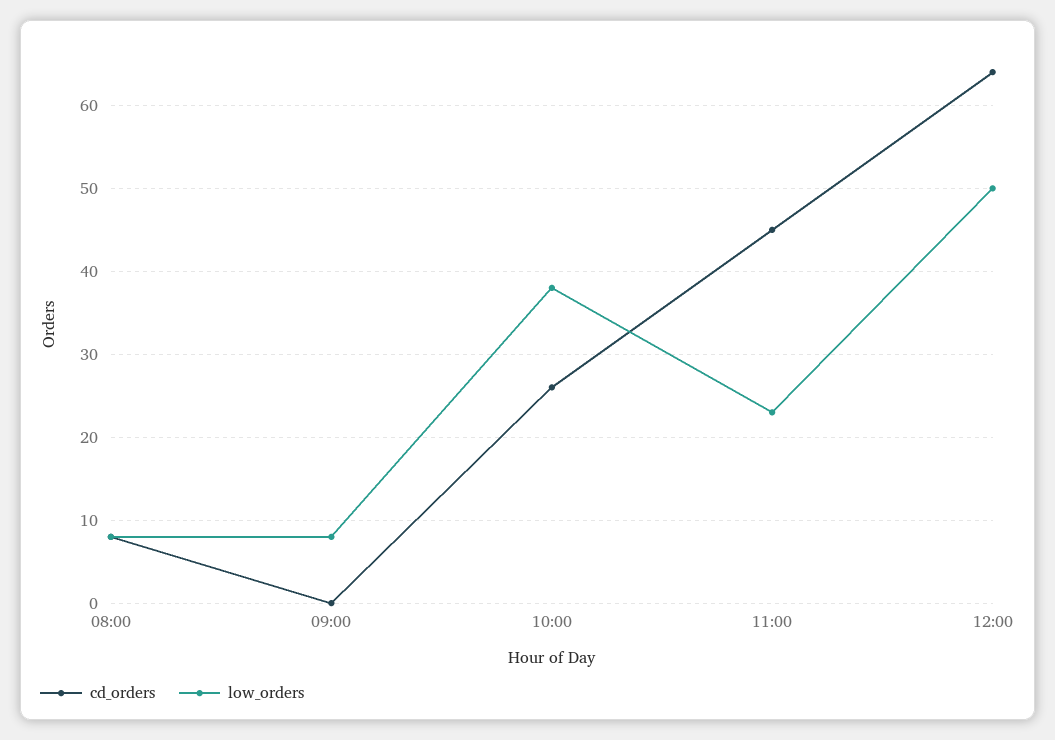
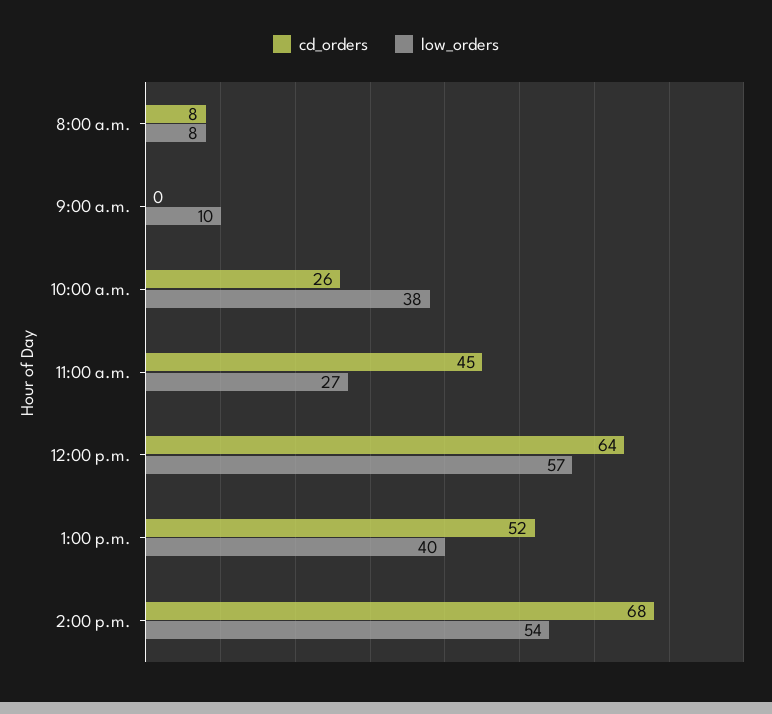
low_orders, 09:00: 8 -> 10
low_orders, 11:00: 23 -> 27
low_orders, 12:00: 50 -> 57
cd_orders, 1:00 p.m.: none -> 52
low_orders, 1:00 p.m.: none -> 40
cd_orders, 2:00 p.m.: none -> 68
low_orders, 2:00 p.m.: none -> 54

